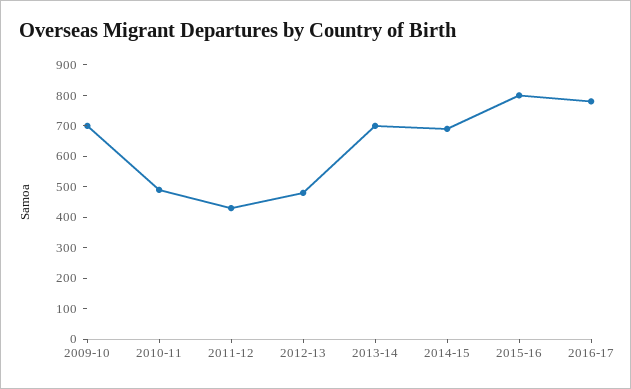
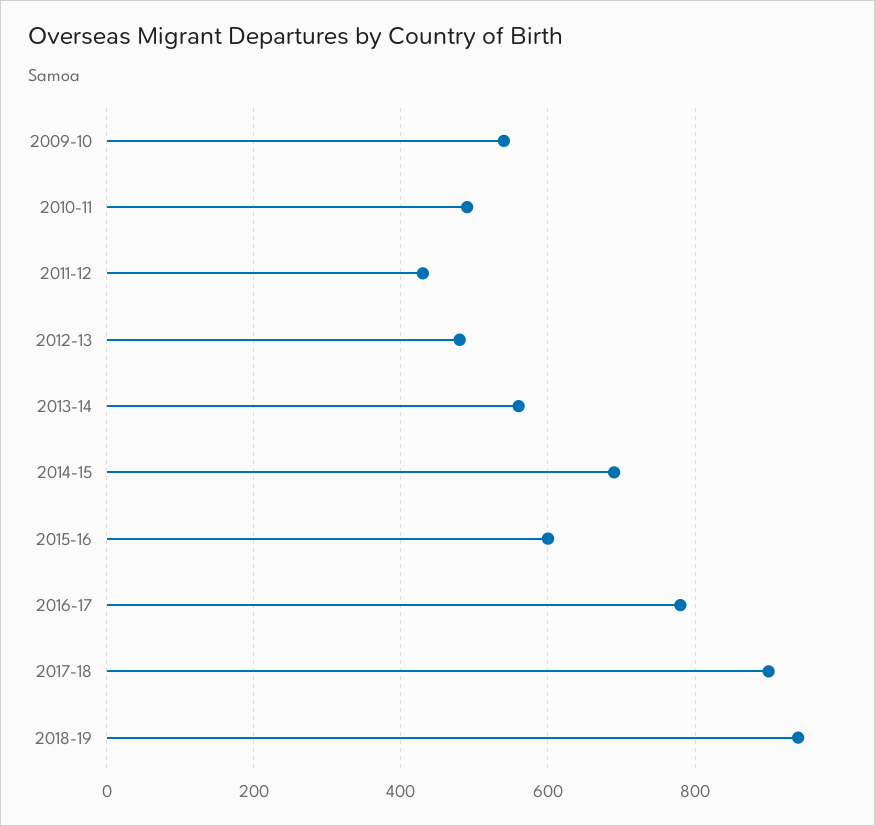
2009-10: 700 -> 540
2013-14: 700 -> 560
2015-16: 800 -> 600
2017-18: none -> 900
2018-19: none -> 940

